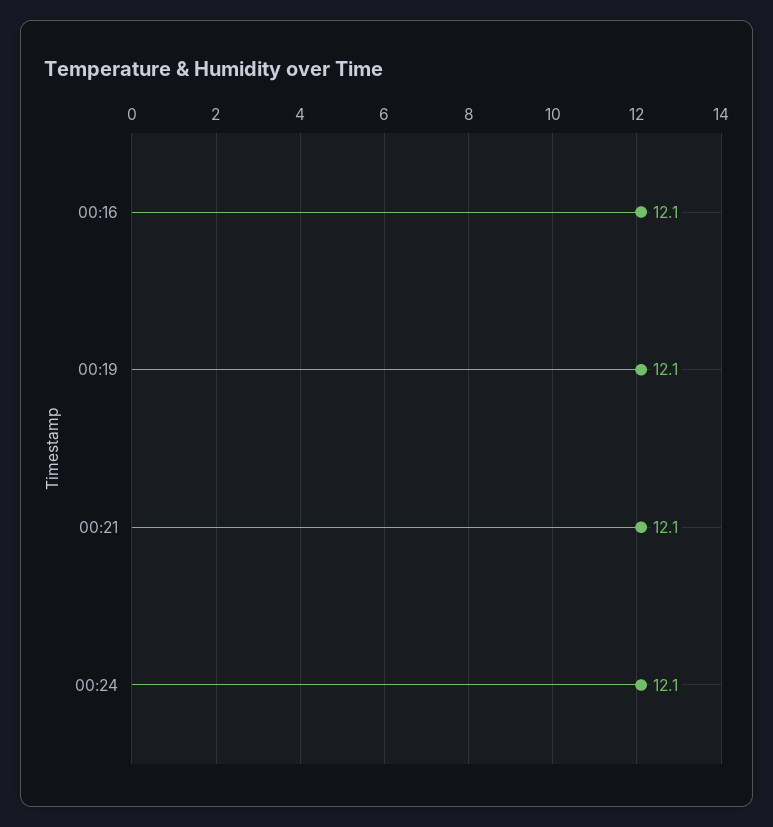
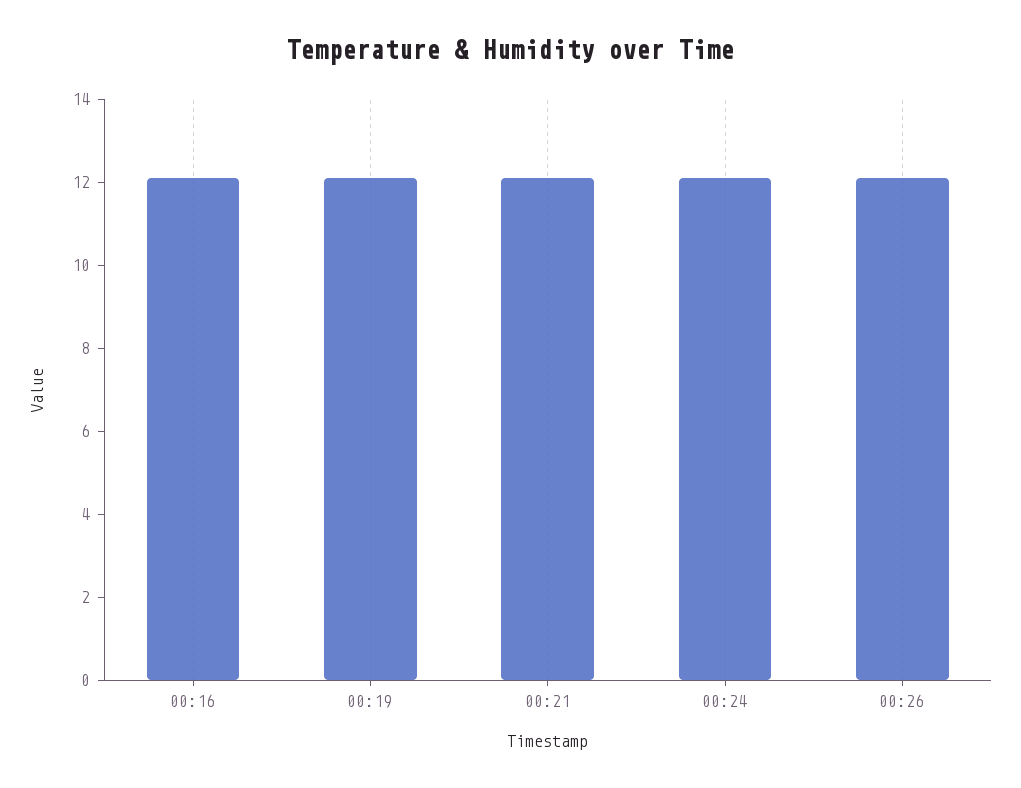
00:26: none -> 12

